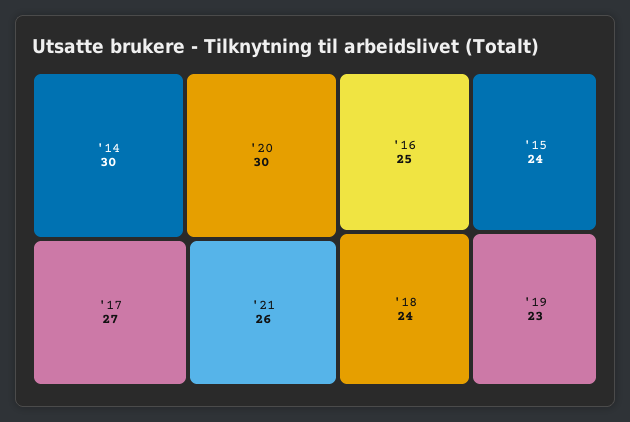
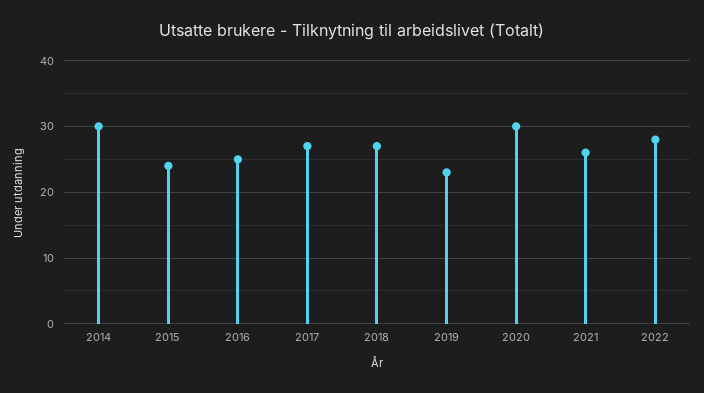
'18: 24 -> 27
2022: none -> 28

